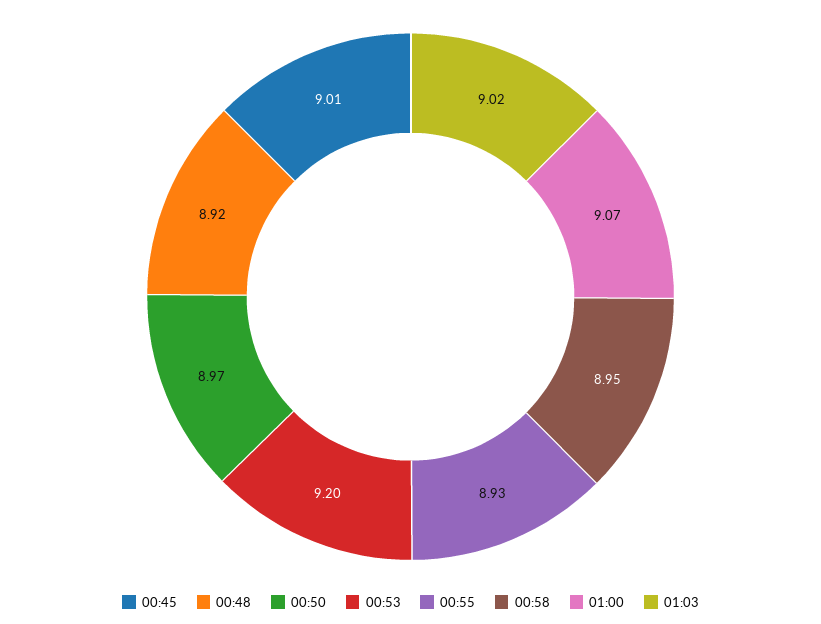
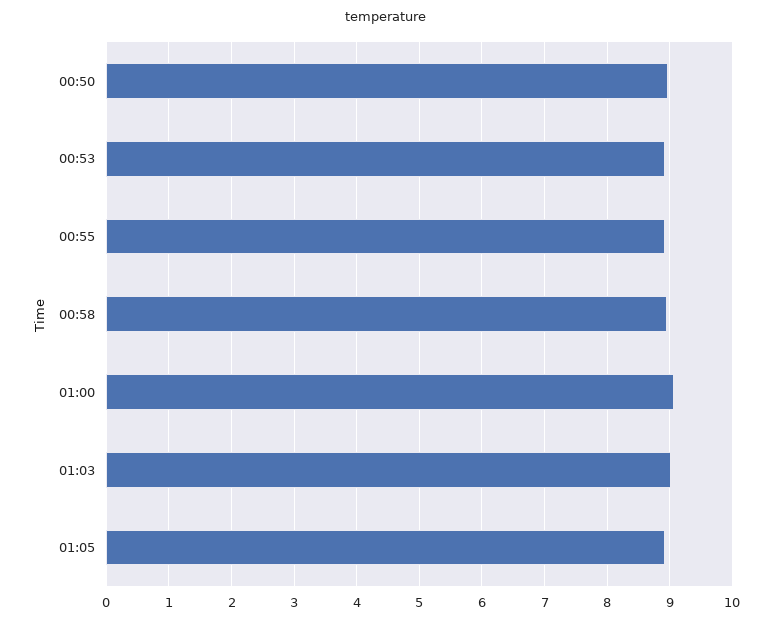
00:45: 9.01 -> none
00:48: 8.92 -> none
00:53: 9.2 -> 8.9
01:05: none -> 8.9

